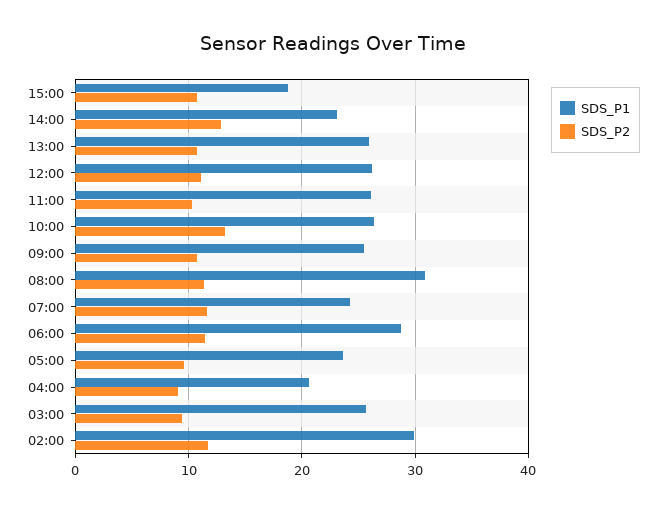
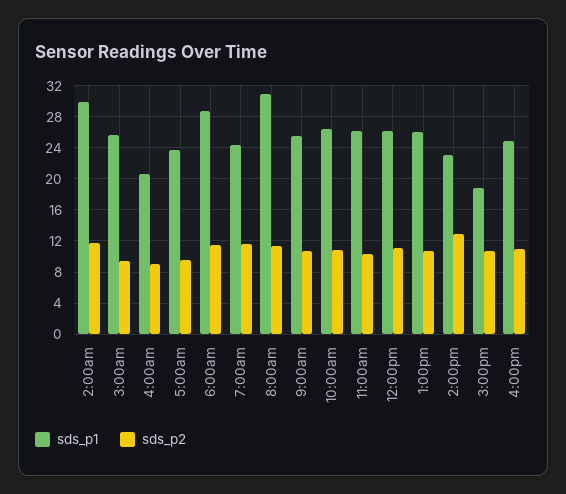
SDS_P2, 10:00: 13 -> 11
SDS_P1, 4:00pm: none -> 25
SDS_P2, 4:00pm: none -> 11

